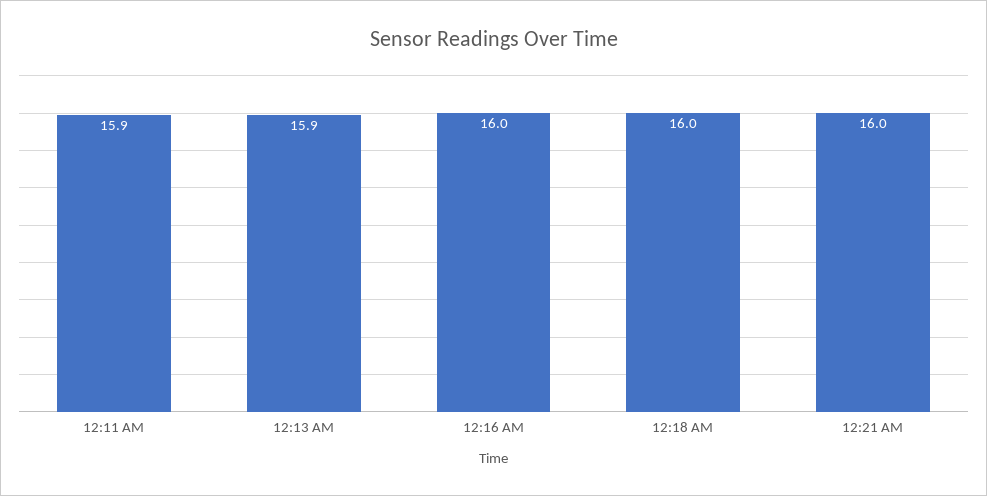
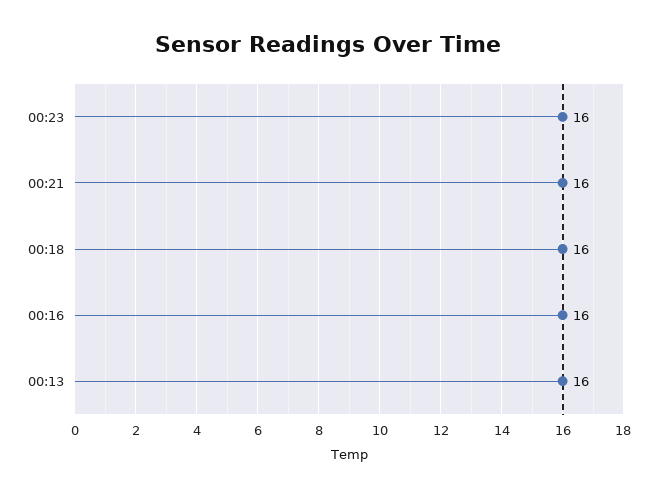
12:11 AM: 15.9 -> none
12:13 AM: 15.9 -> 16
00:23: none -> 16

